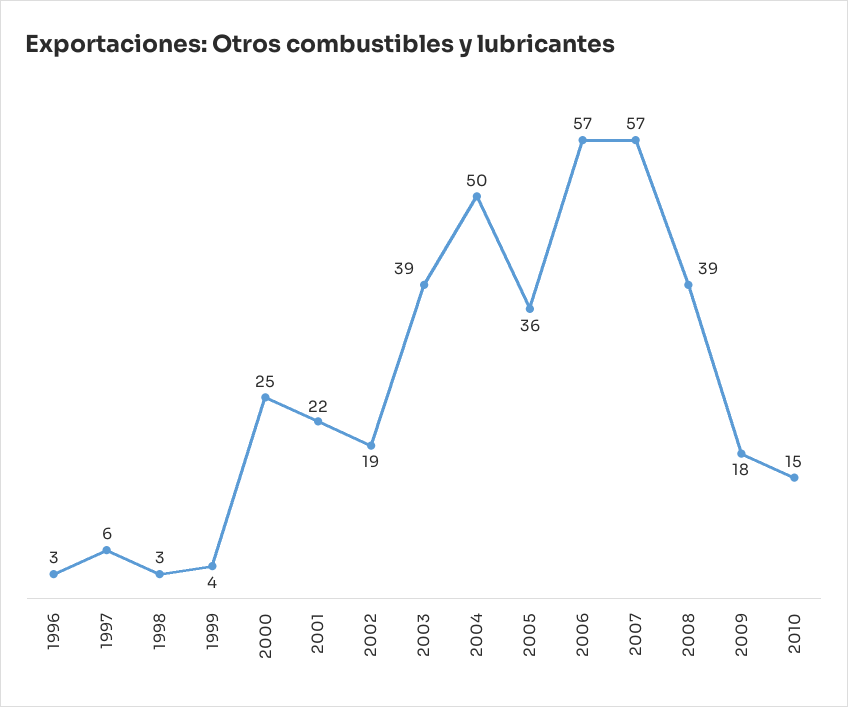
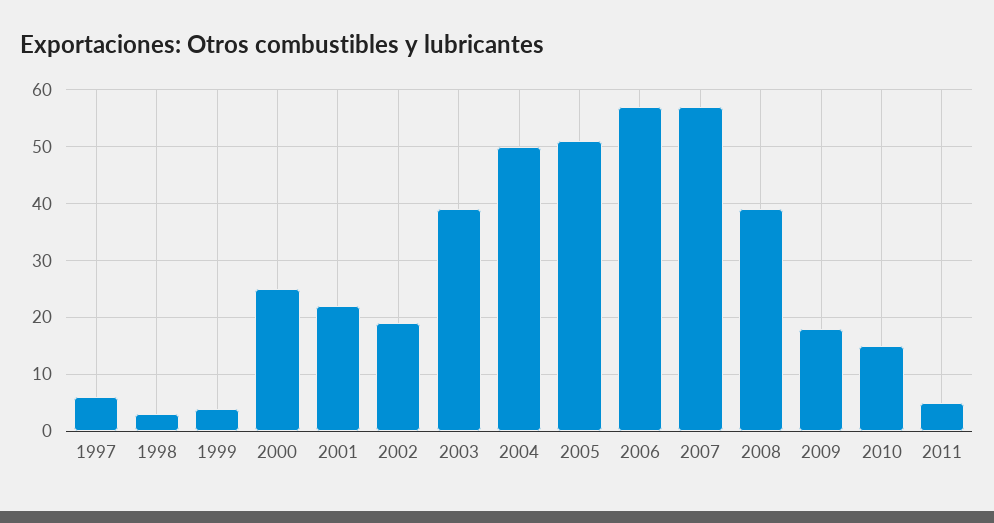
1996: 3 -> none
2005: 36 -> 50
2011: none -> 5

